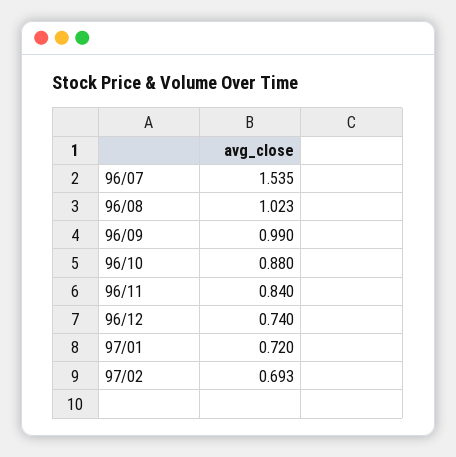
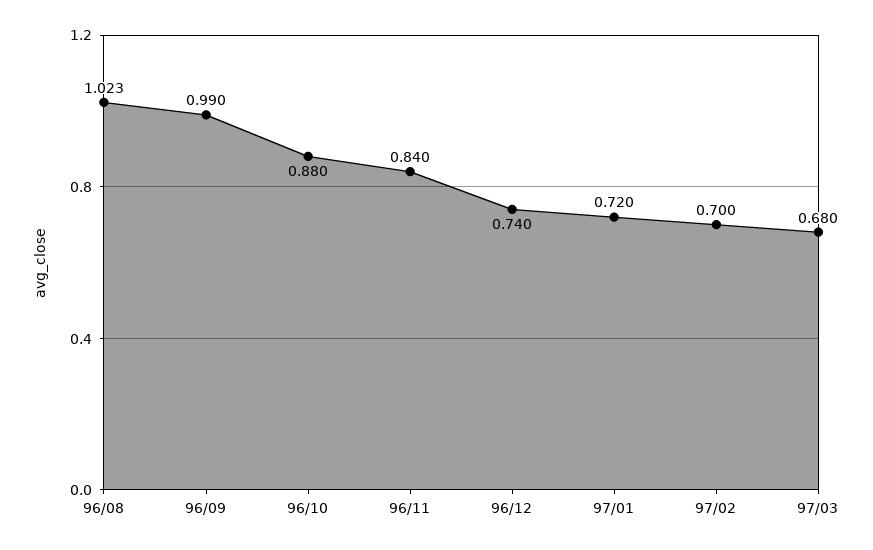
96/07: 1.535 -> none
97/02: 0.693 -> 0.7
97/03: none -> 0.68

